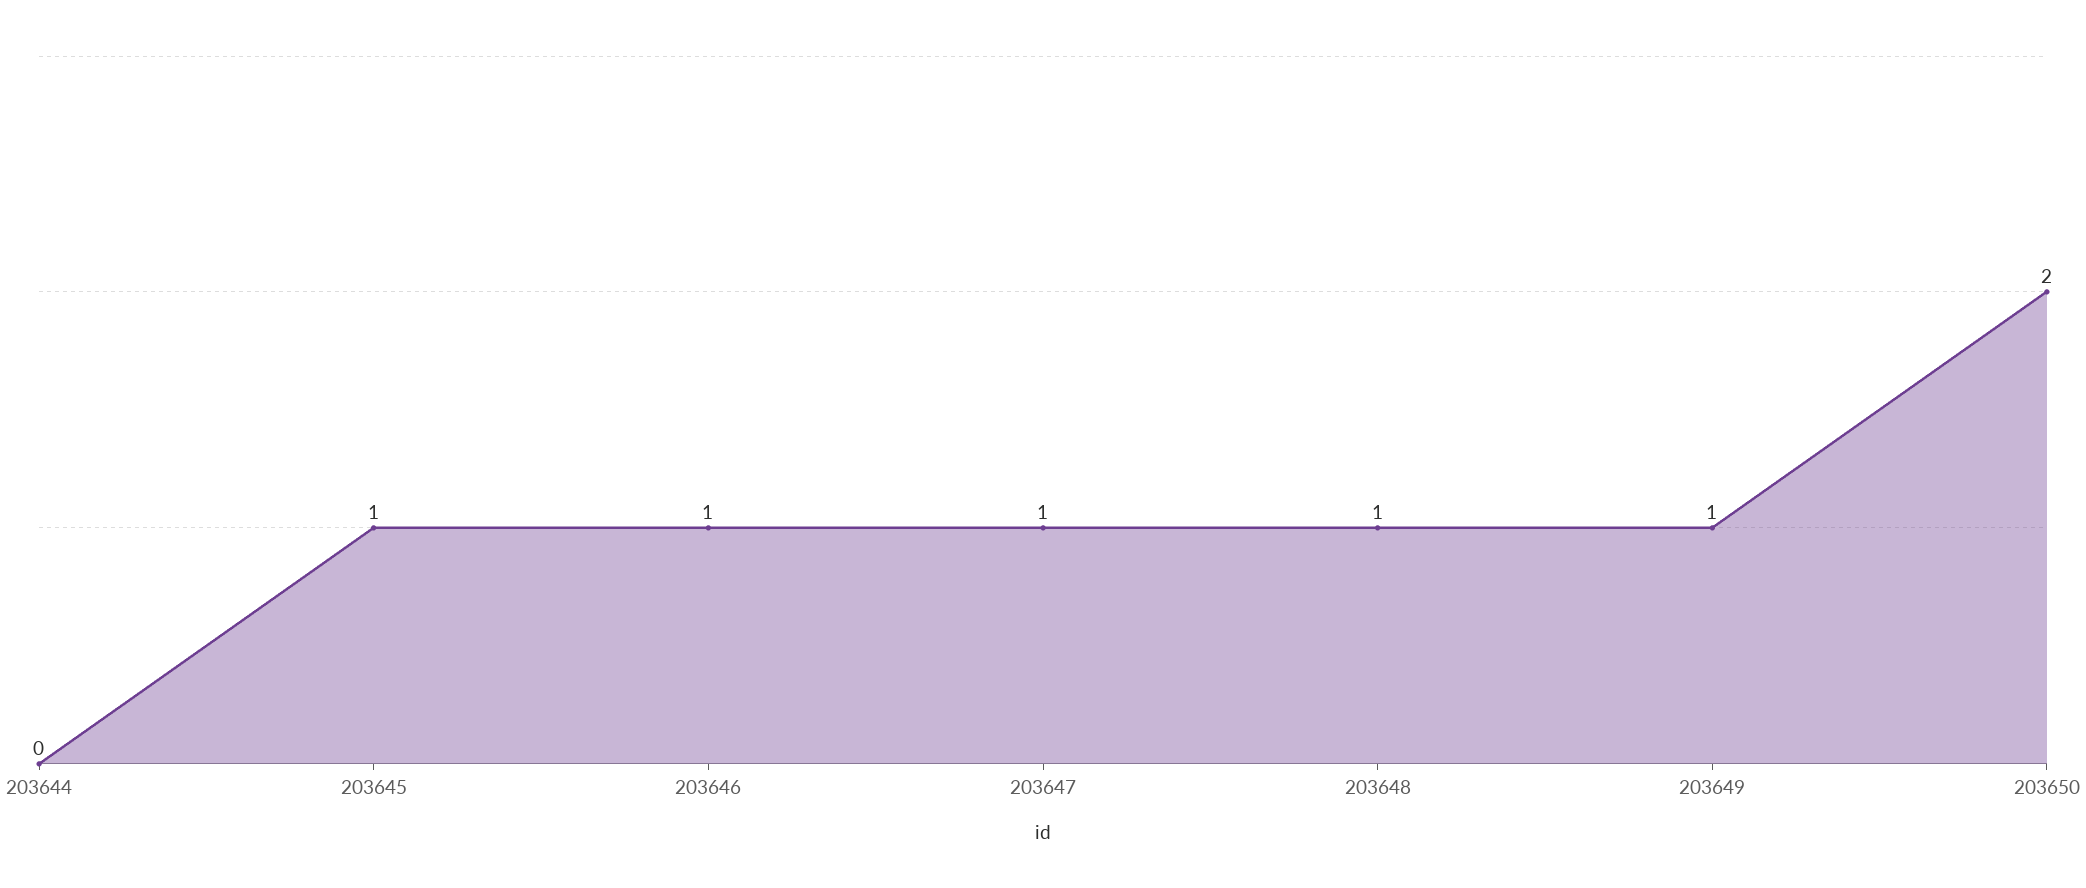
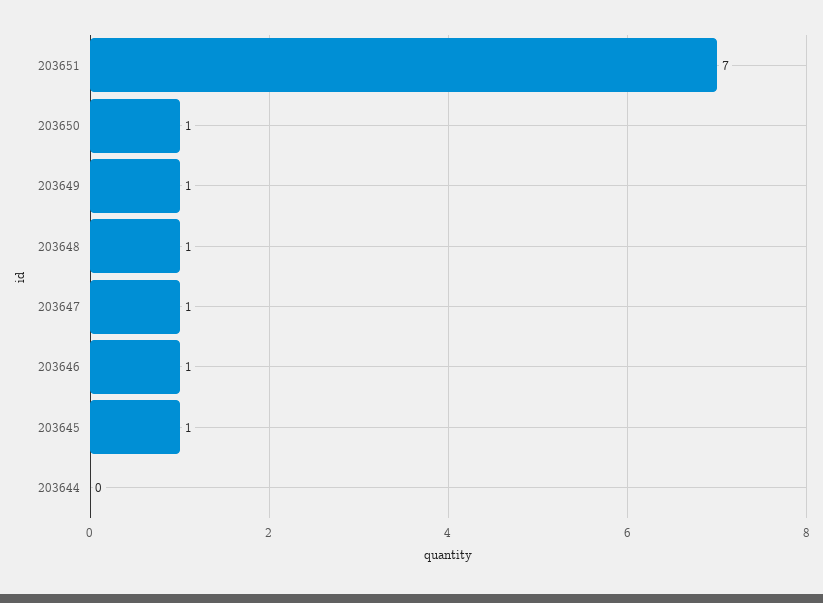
203650: 2 -> 1
203651: none -> 7

